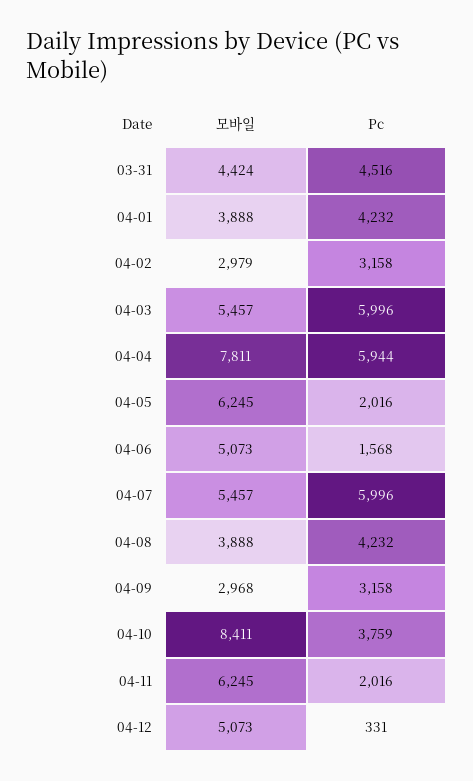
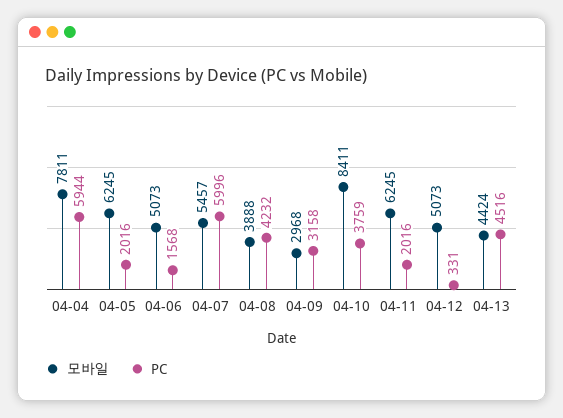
모바일, 03-31: 4424 -> none
Pc, 03-31: 4516 -> none
모바일, 04-01: 3888 -> none
Pc, 04-01: 4232 -> none
모바일, 04-02: 2979 -> none
Pc, 04-02: 3158 -> none
모바일, 04-03: 5457 -> none
Pc, 04-03: 5996 -> none
모바일, 04-13: none -> 4424
Pc, 04-13: none -> 4516

